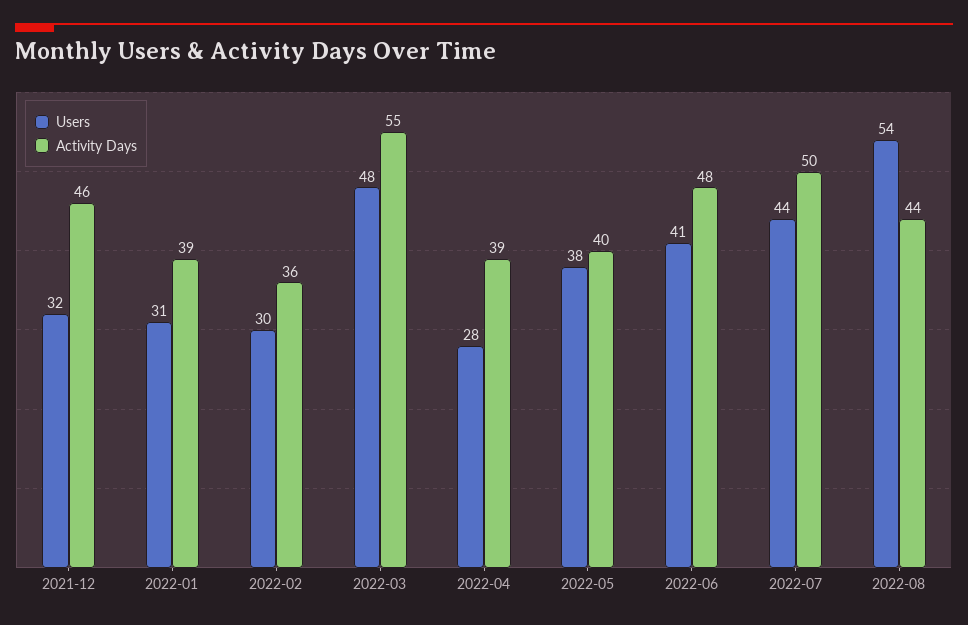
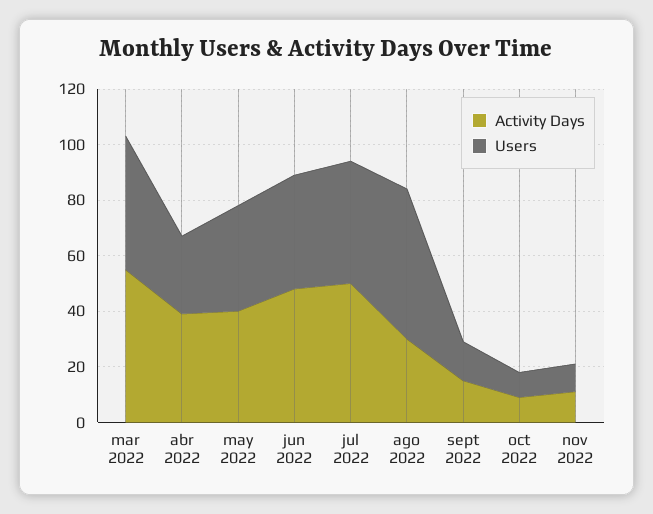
Users, 2021-12: 32 -> none
Activity Days, 2021-12: 46 -> none
Users, 2022-01: 31 -> none
Activity Days, 2022-01: 39 -> none
Users, 2022-02: 30 -> none
Activity Days, 2022-02: 36 -> none
Activity Days, 2022-08: 44 -> 30
Activity Days, sept 2022: none -> 15
Users, sept 2022: none -> 15
Activity Days, oct 2022: none -> 10
Users, oct 2022: none -> 10
Activity Days, nov 2022: none -> 10
Users, nov 2022: none -> 10

